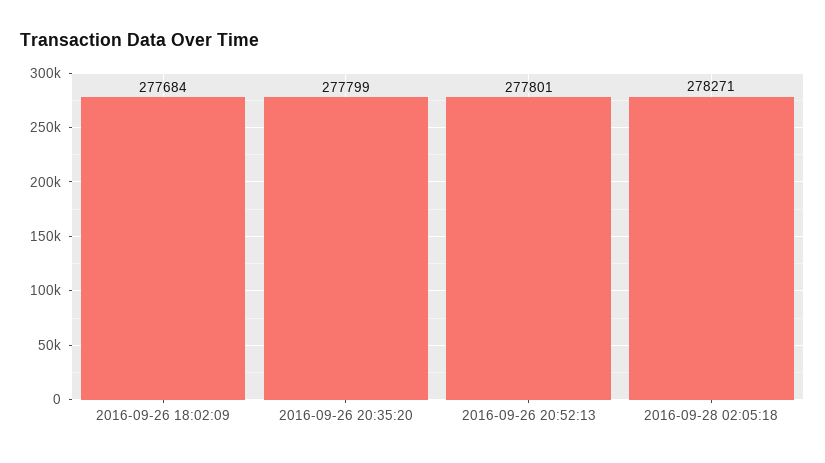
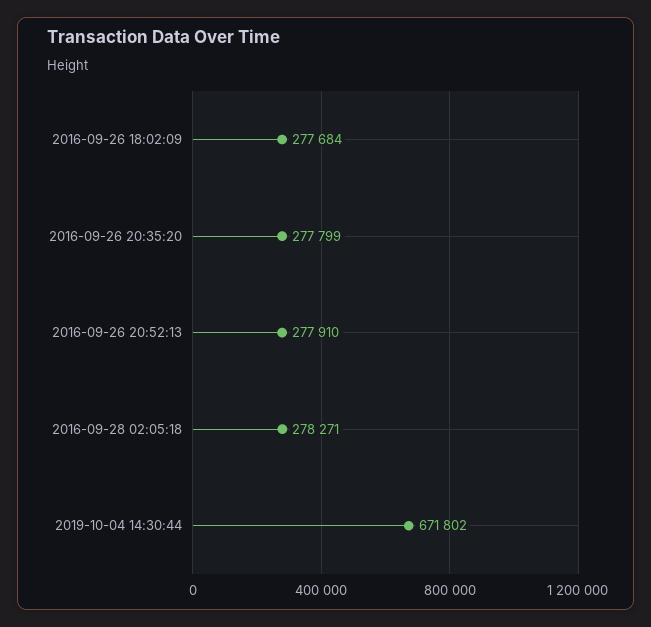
2016-09-26 20:52:13: 277801 -> 277910
2019-10-04 14:30:44: none -> 671802

